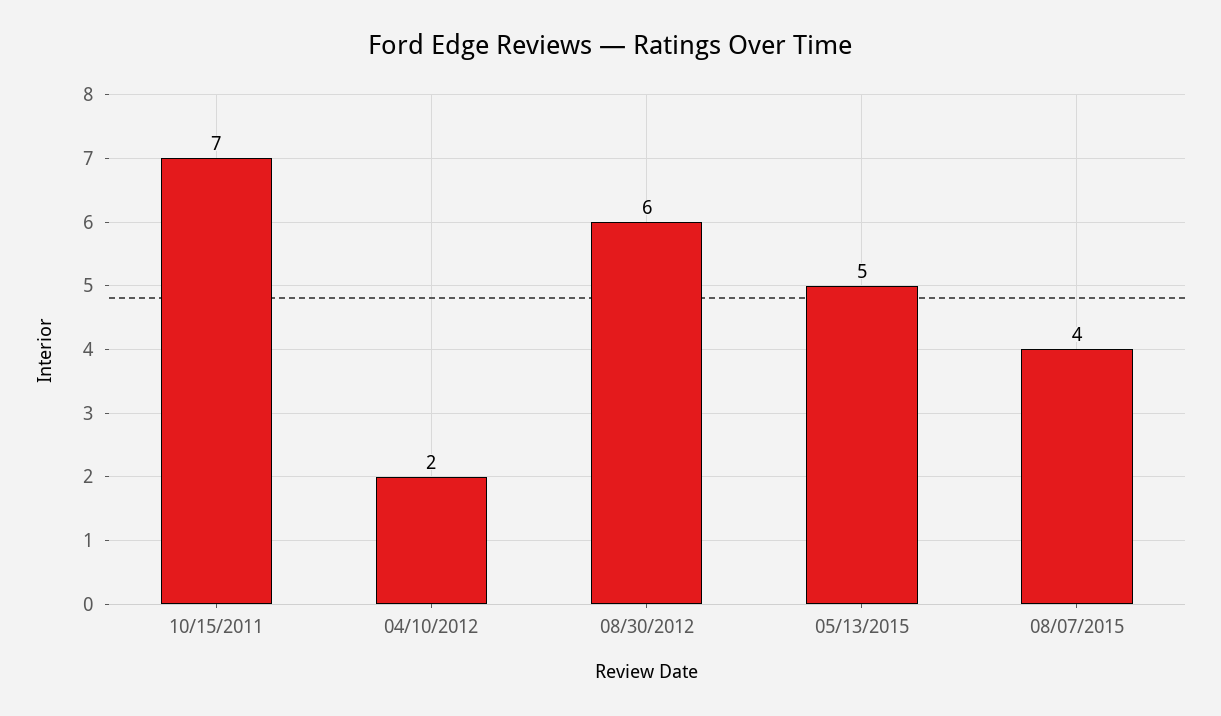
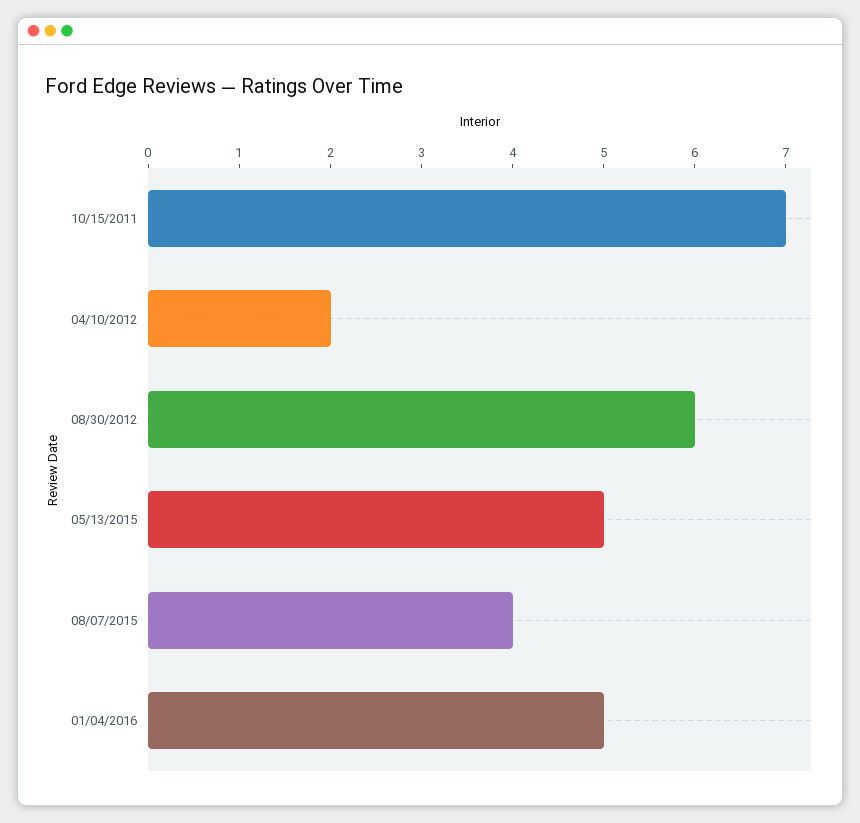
01/04/2016: none -> 5

